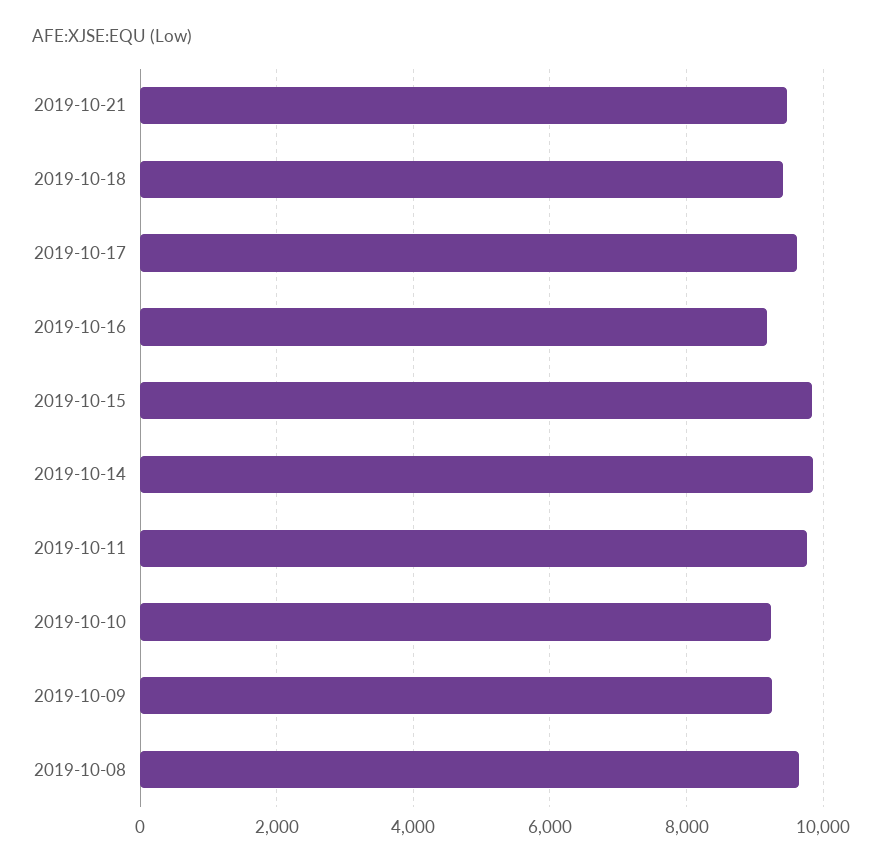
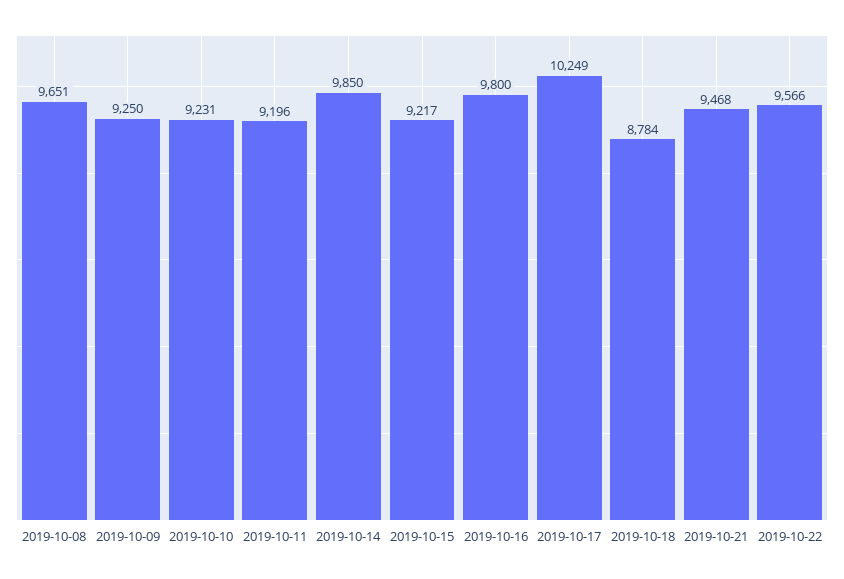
2019-10-18: 9400 -> 8784
2019-10-17: 9600 -> 10249
2019-10-16: 9200 -> 9800
2019-10-15: 9800 -> 9217
2019-10-11: 9800 -> 9196
2019-10-22: none -> 9566

